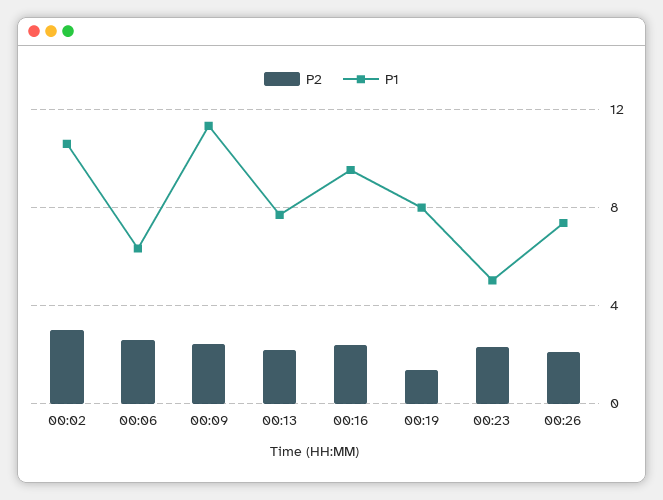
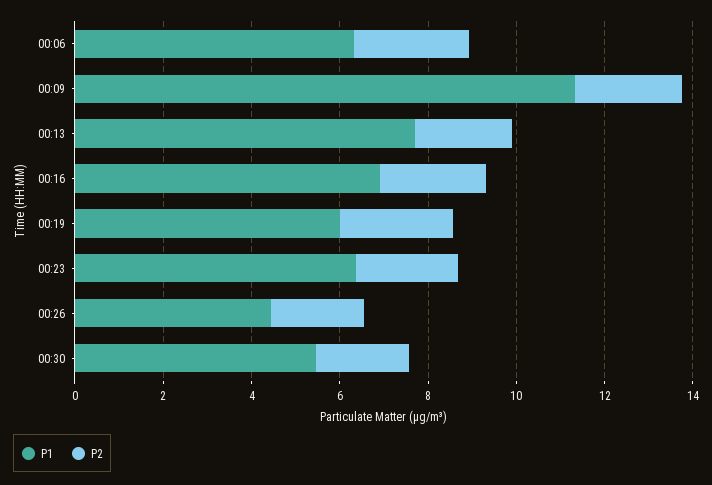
P2, 00:02: 3 -> none
P1, 00:02: 10.5 -> none
P1, 00:16: 9.5 -> 7
P2, 00:19: 1.5 -> 2.5
P1, 00:19: 8 -> 6
P1, 00:23: 5 -> 6.5
P1, 00:26: 7.5 -> 4.5
P1, 00:30: none -> 5.5
P2, 00:30: none -> 2

